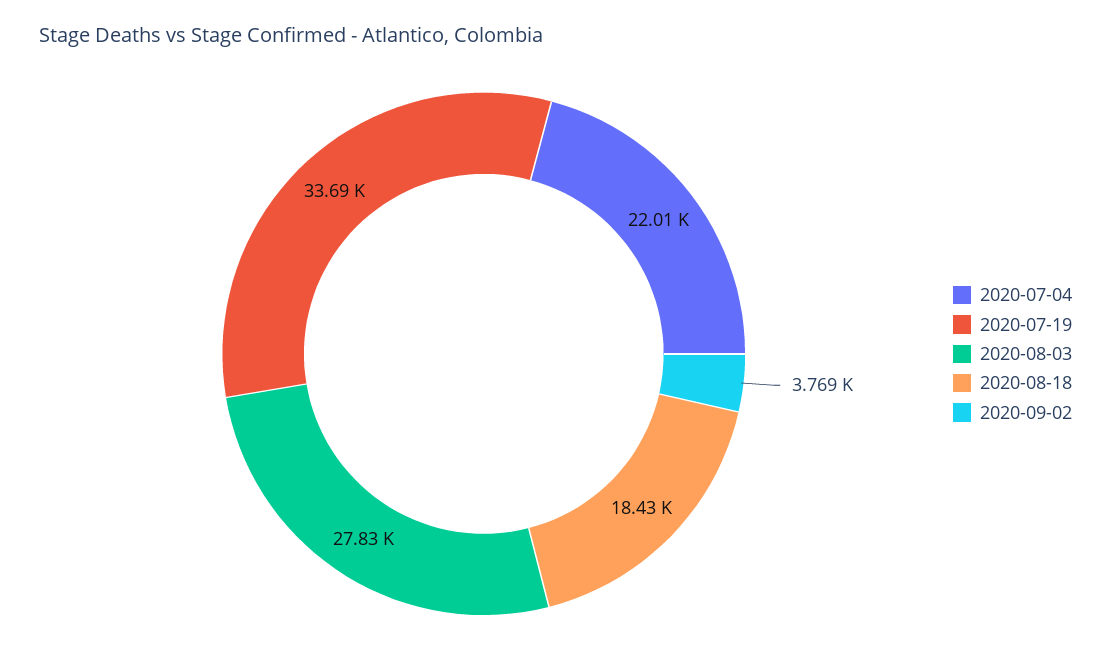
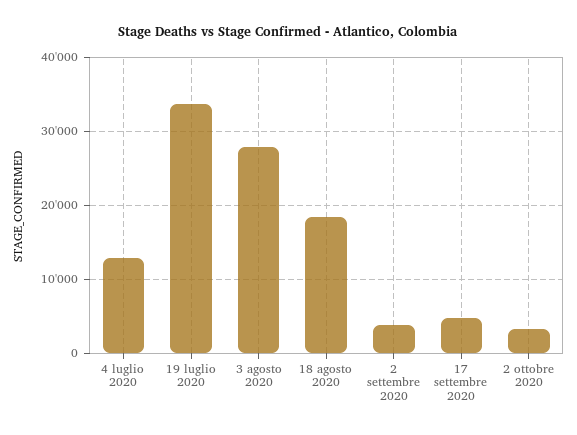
2020-07-04: 22010 -> 13000
17 settembre 2020: none -> 5000
2 ottobre 2020: none -> 3000

